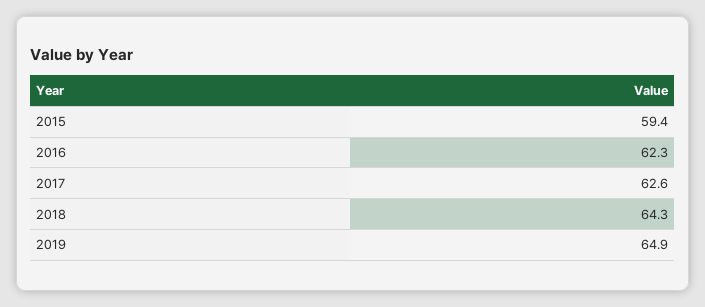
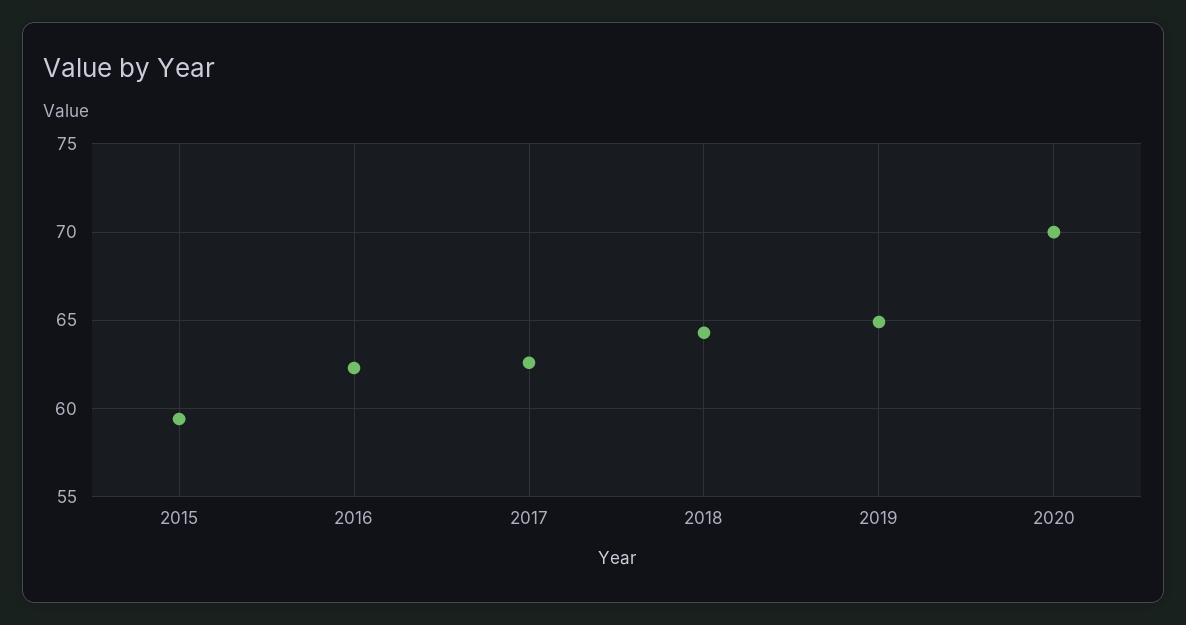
2020: none -> 70

